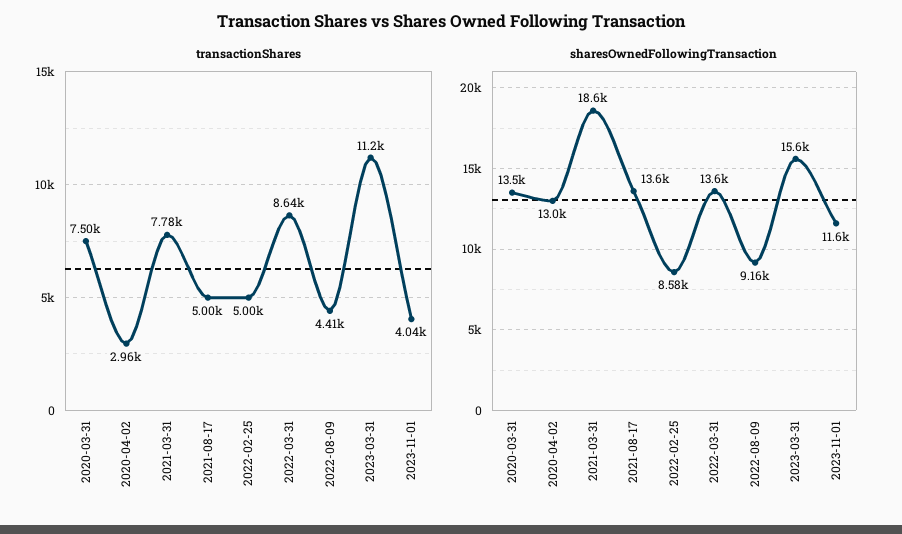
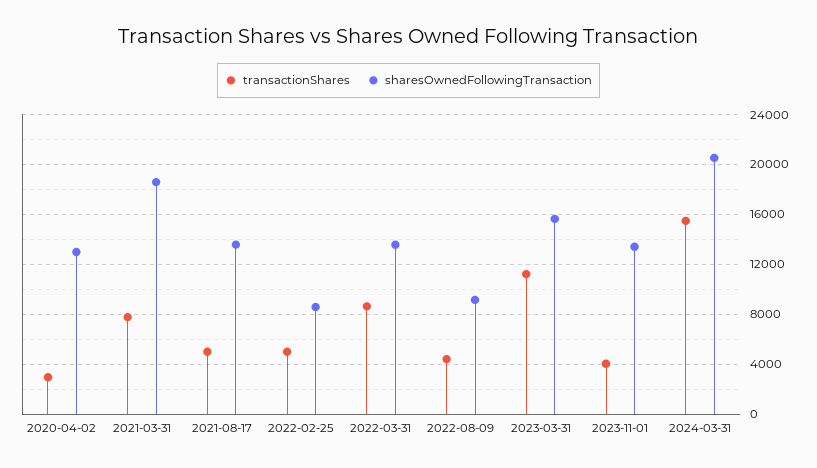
transactionShares, 2020-03-31: 7500 -> none
sharesOwnedFollowingTransaction, 2020-03-31: 13500 -> none
sharesOwnedFollowingTransaction, 2023-11-01: 11600 -> 13500
transactionShares, 2024-03-31: none -> 15500
sharesOwnedFollowingTransaction, 2024-03-31: none -> 20500

